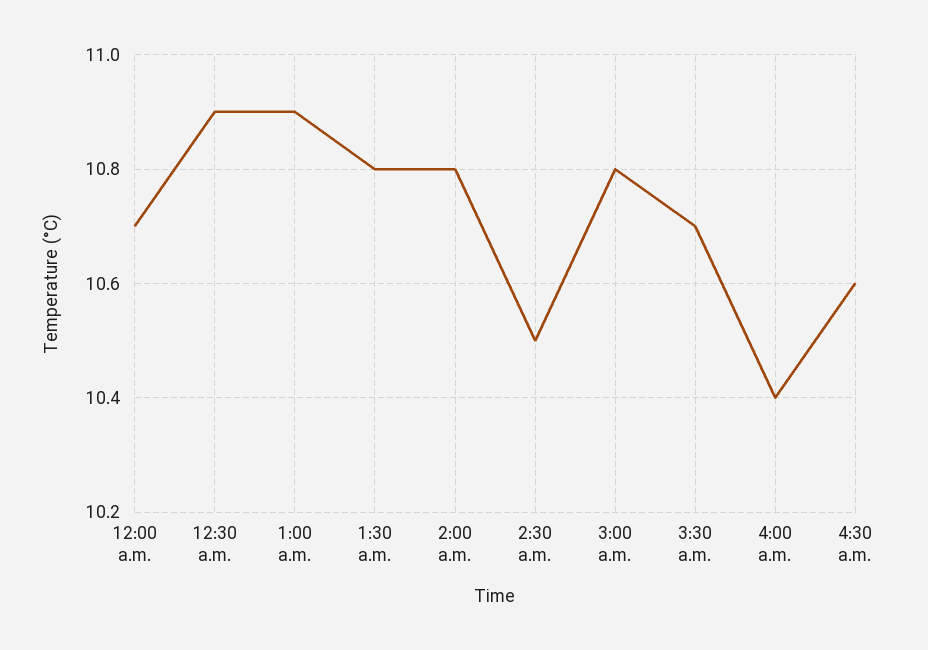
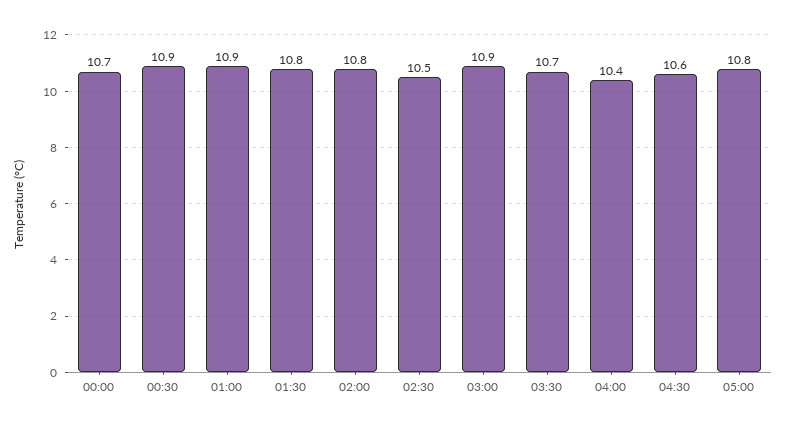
3:00 a.m.: 10.8 -> 10.9
05:00: none -> 10.8

